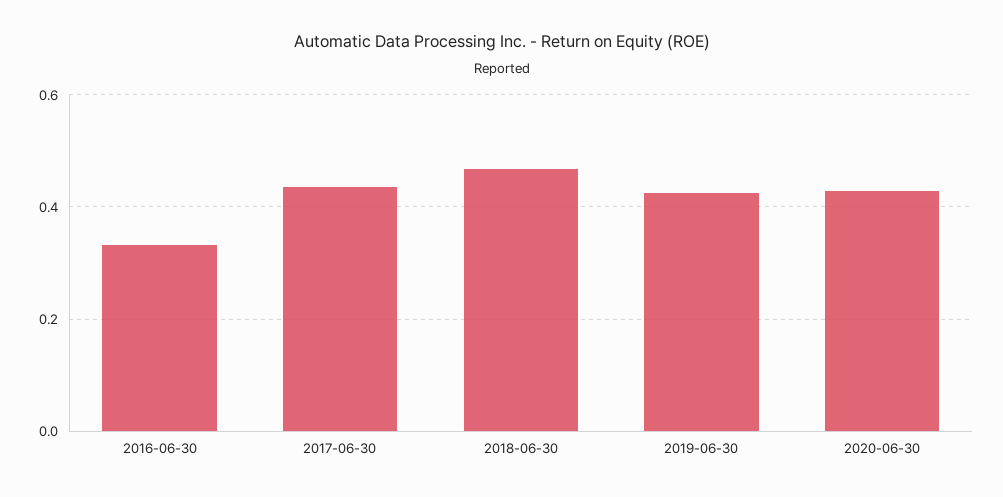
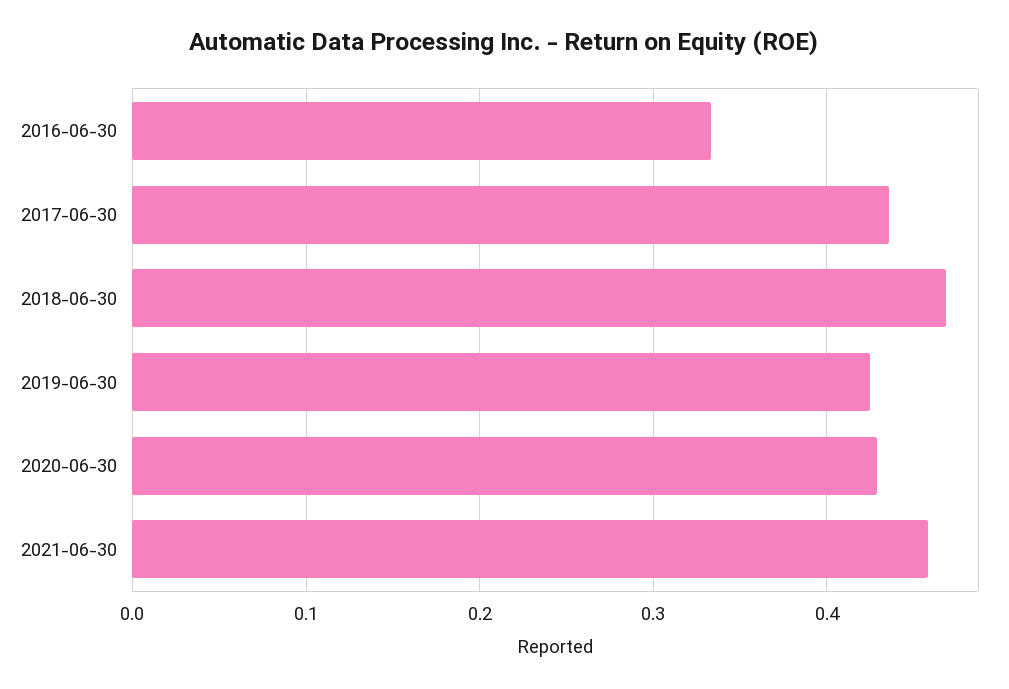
2021-06-30: none -> 0.46

